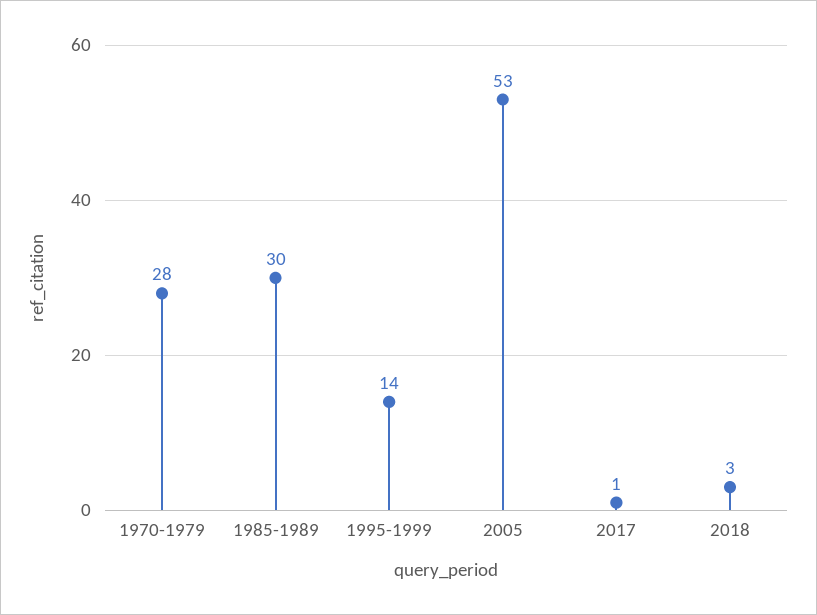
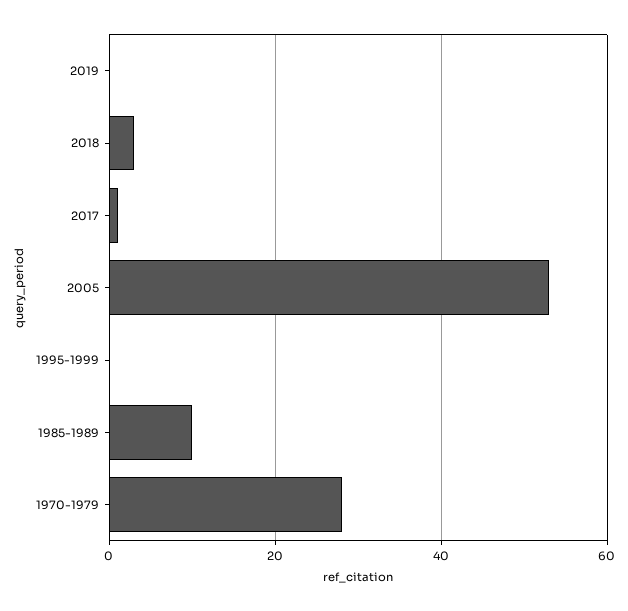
1985-1989: 30 -> 10
1995-1999: 14 -> 0
2019: none -> 0

